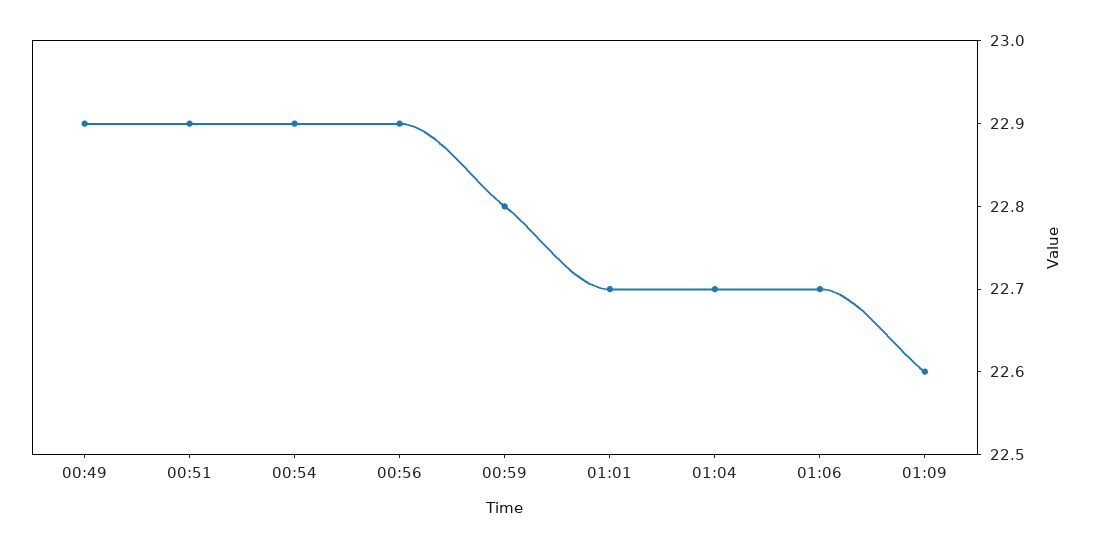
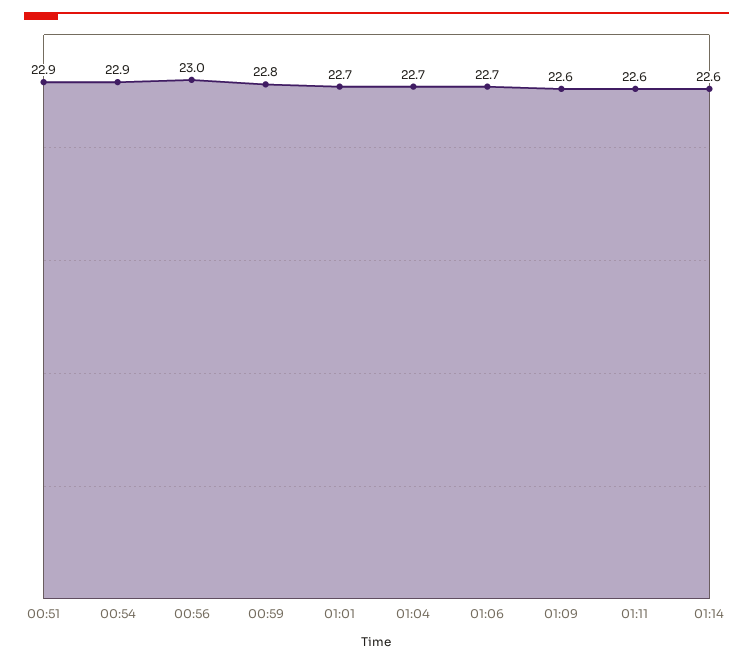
00:49: 22.9 -> none
00:56: 22.9 -> 23
01:11: none -> 22.6
01:14: none -> 22.6

